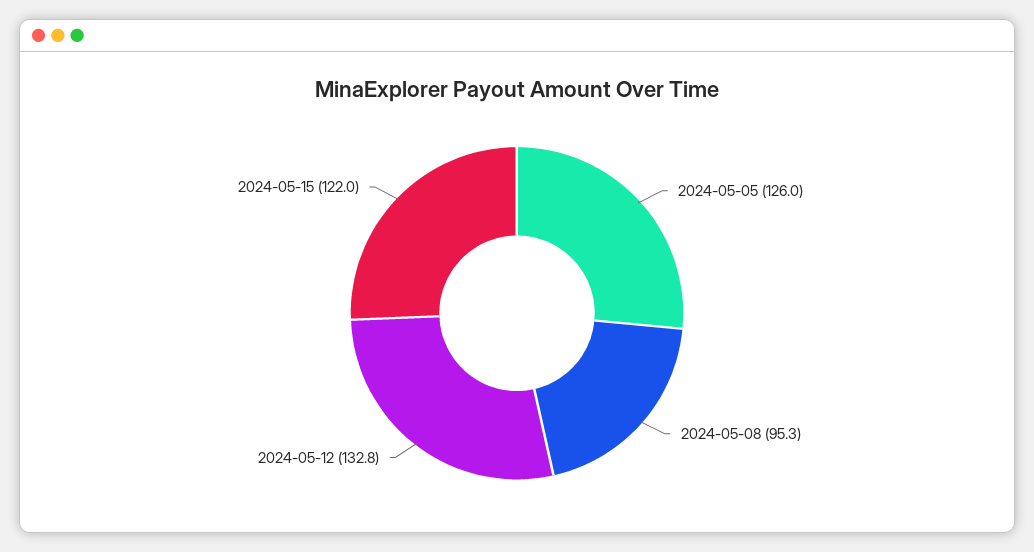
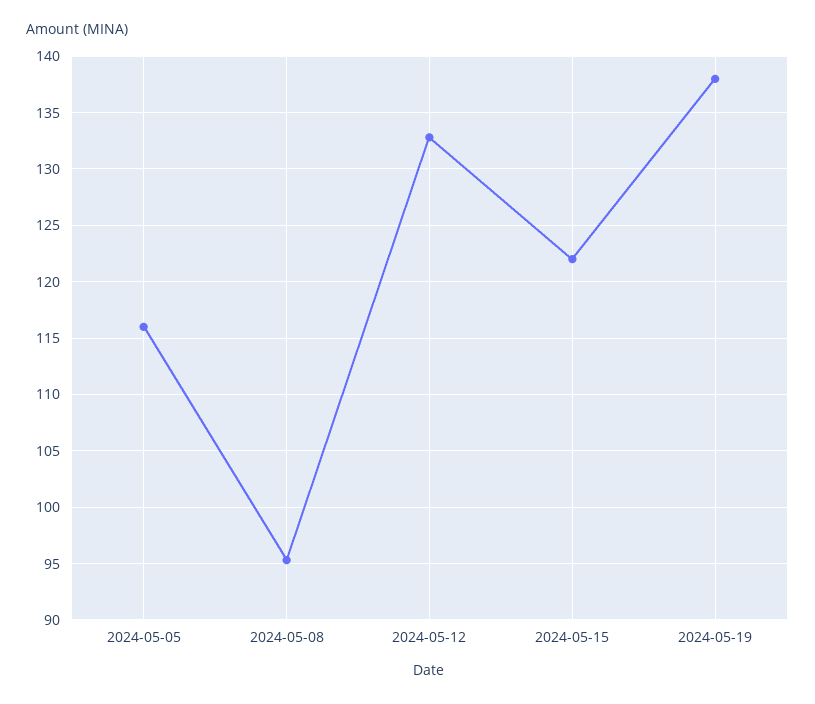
2024-05-05: 126 -> 116
2024-05-19: none -> 138

